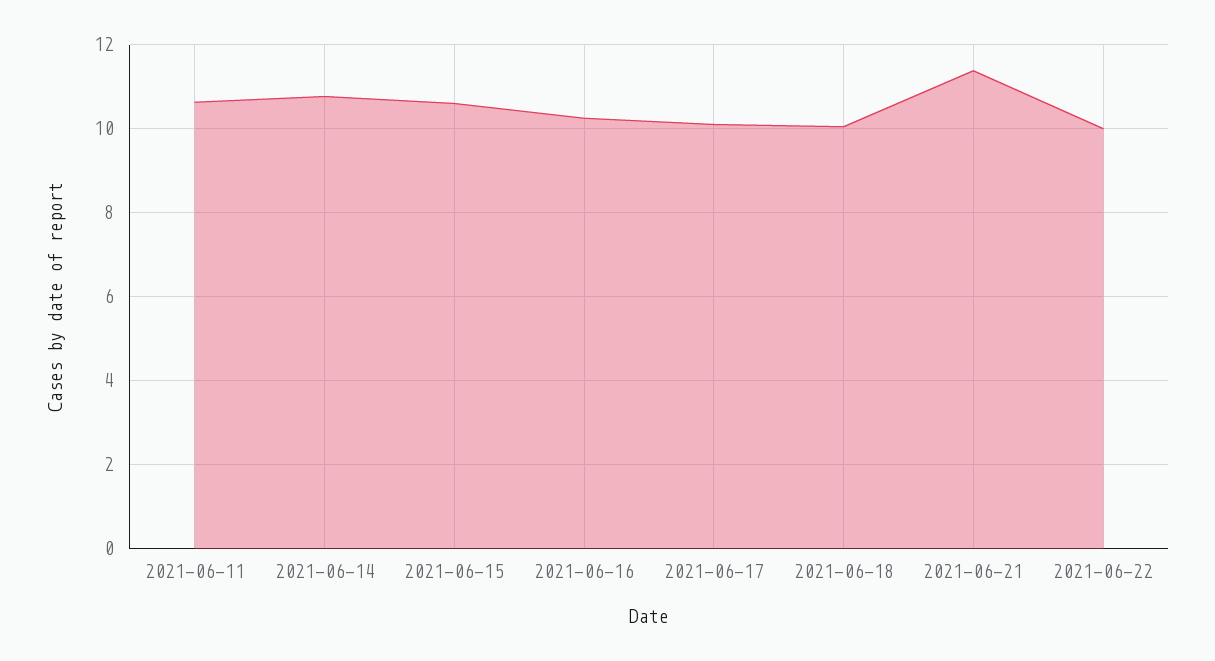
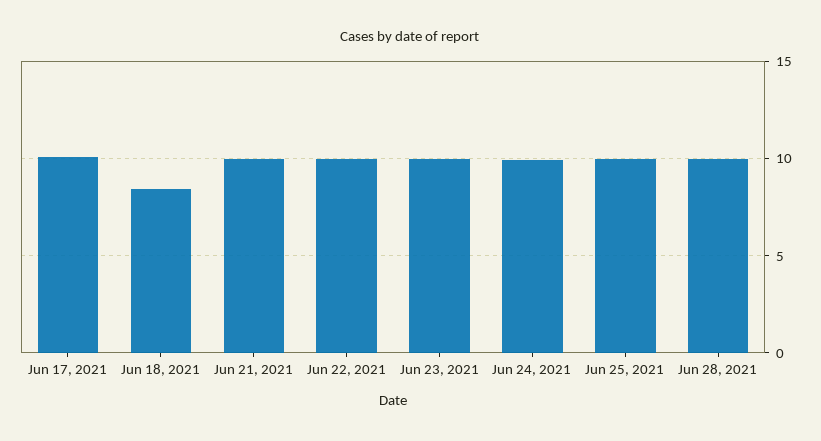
2021-06-11: 10.6 -> none
2021-06-14: 10.8 -> none
2021-06-15: 10.6 -> none
2021-06-16: 10.2 -> none
2021-06-18: 10 -> 8.5
2021-06-21: 11.4 -> 10
Jun 23, 2021: none -> 10
Jun 24, 2021: none -> 10
Jun 25, 2021: none -> 10
Jun 28, 2021: none -> 10

